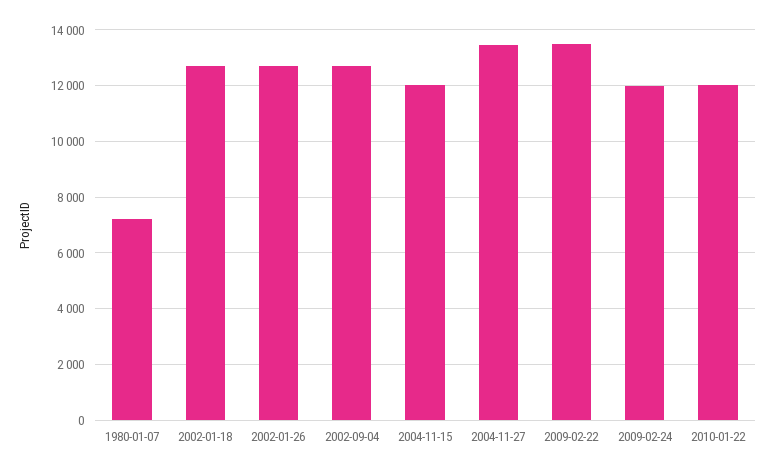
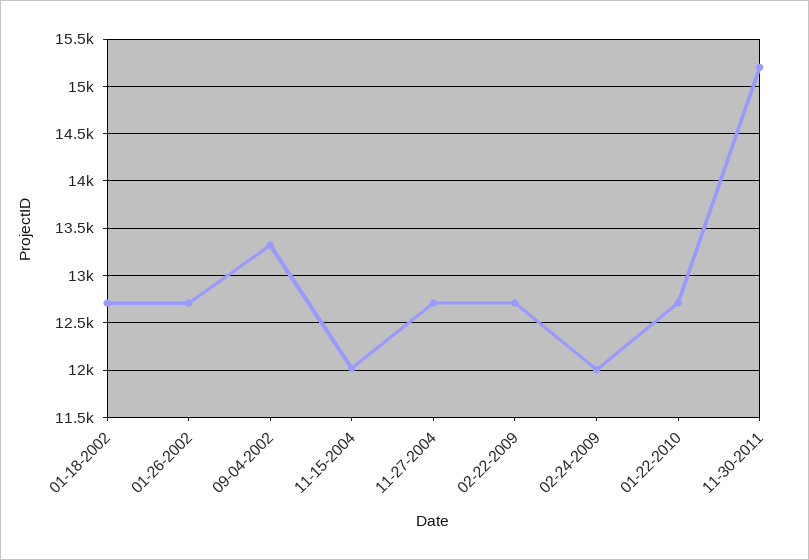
1980-01-07: 7250 -> none
2002-09-04: 12750 -> 13300
2004-11-27: 13500 -> 12700
2009-02-22: 13500 -> 12700
2010-01-22: 12000 -> 12700
11-30-2011: none -> 15200

